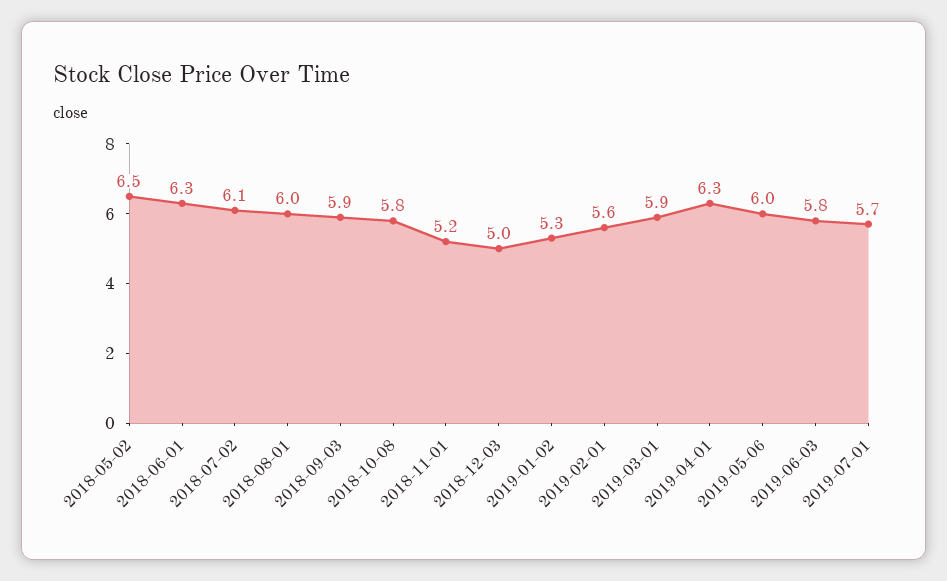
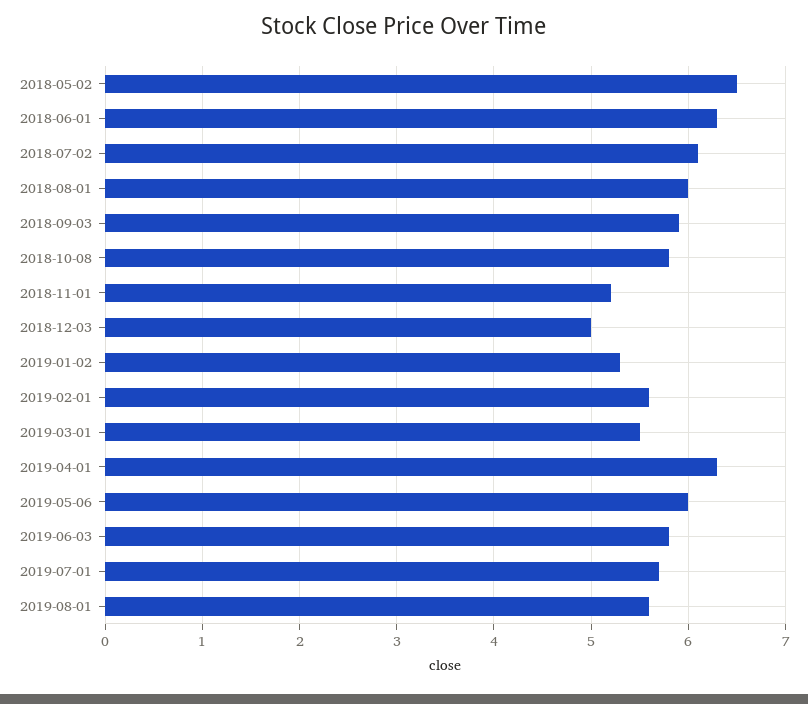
2019-03-01: 5.9 -> 5.5
2019-08-01: none -> 5.6

